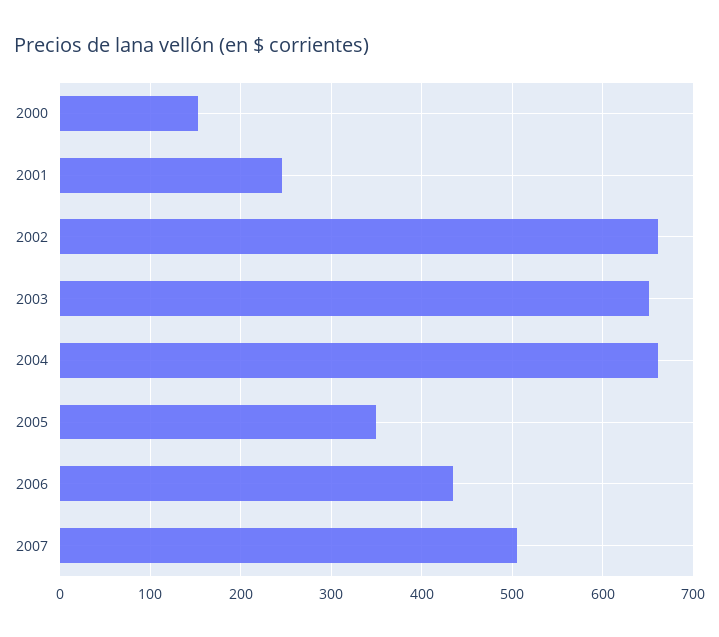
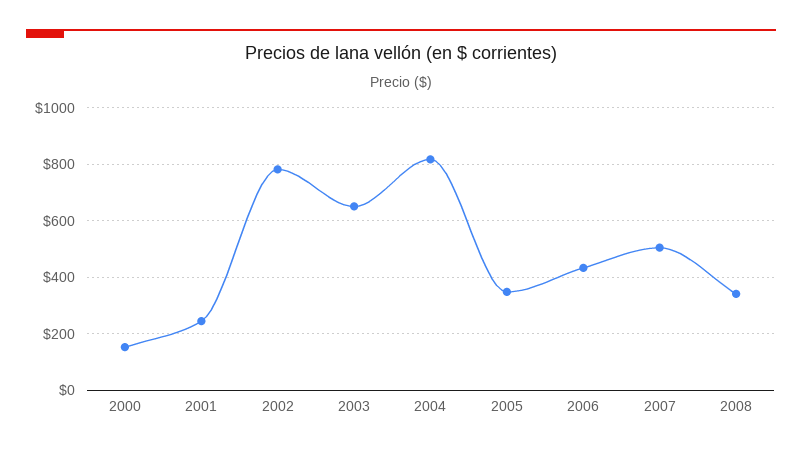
2002: 660 -> 775
2004: 660 -> 825
2008: none -> 350

